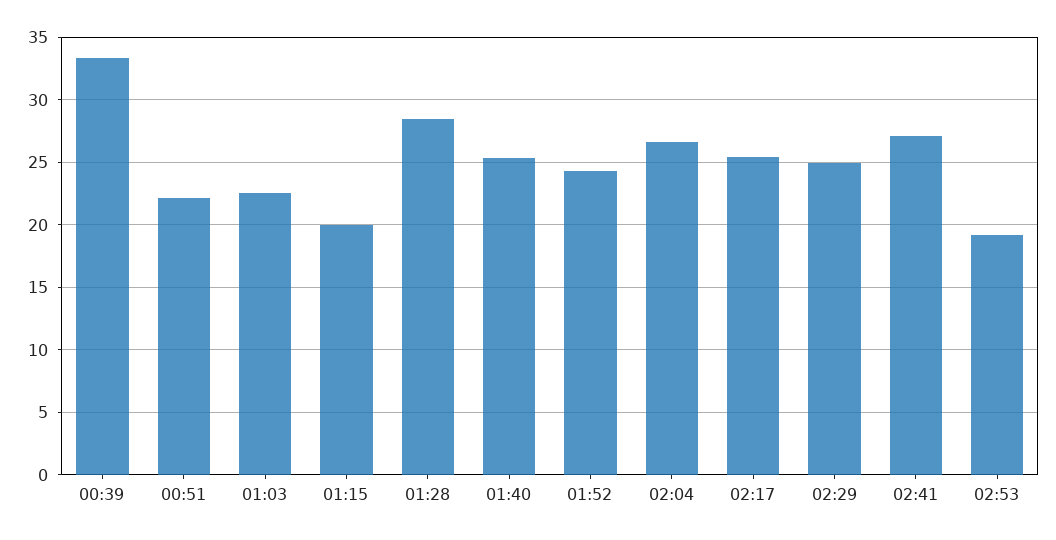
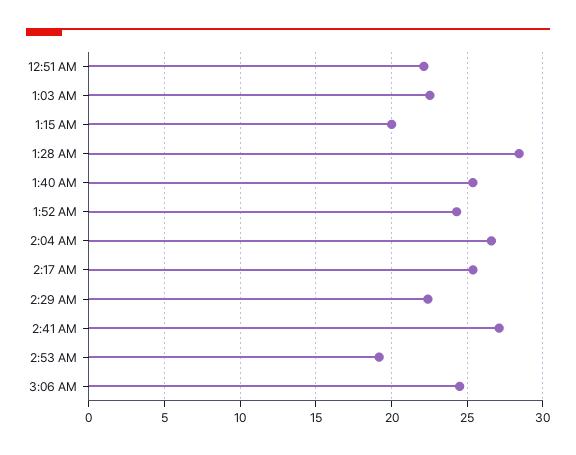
00:39: 33.5 -> none
02:29: 25 -> 22.5
3:06 AM: none -> 24.5

